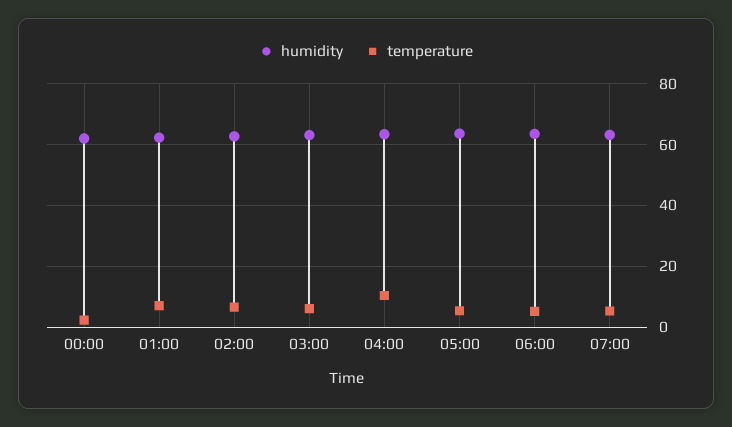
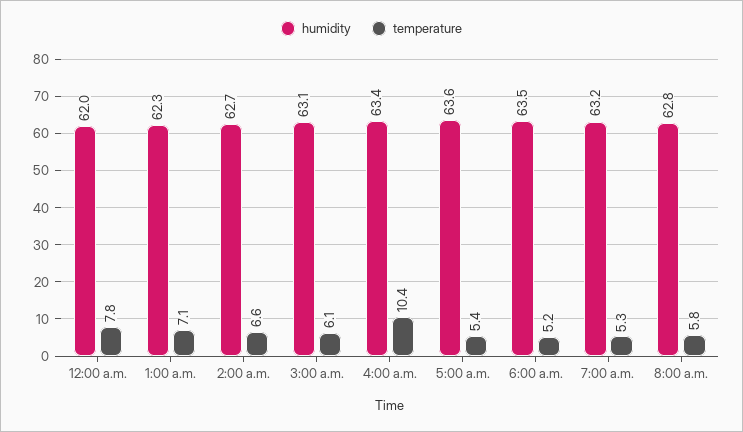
temperature, 00:00: 2 -> 7.8
humidity, 8:00 a.m.: none -> 62.8
temperature, 8:00 a.m.: none -> 5.8

